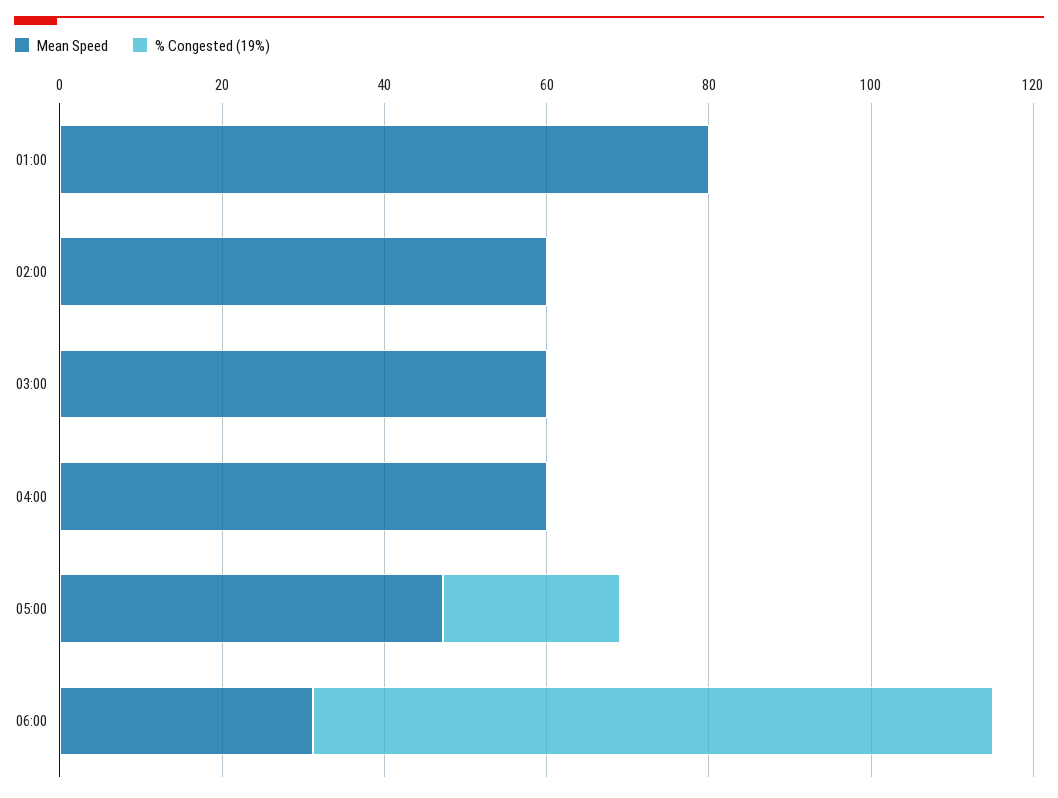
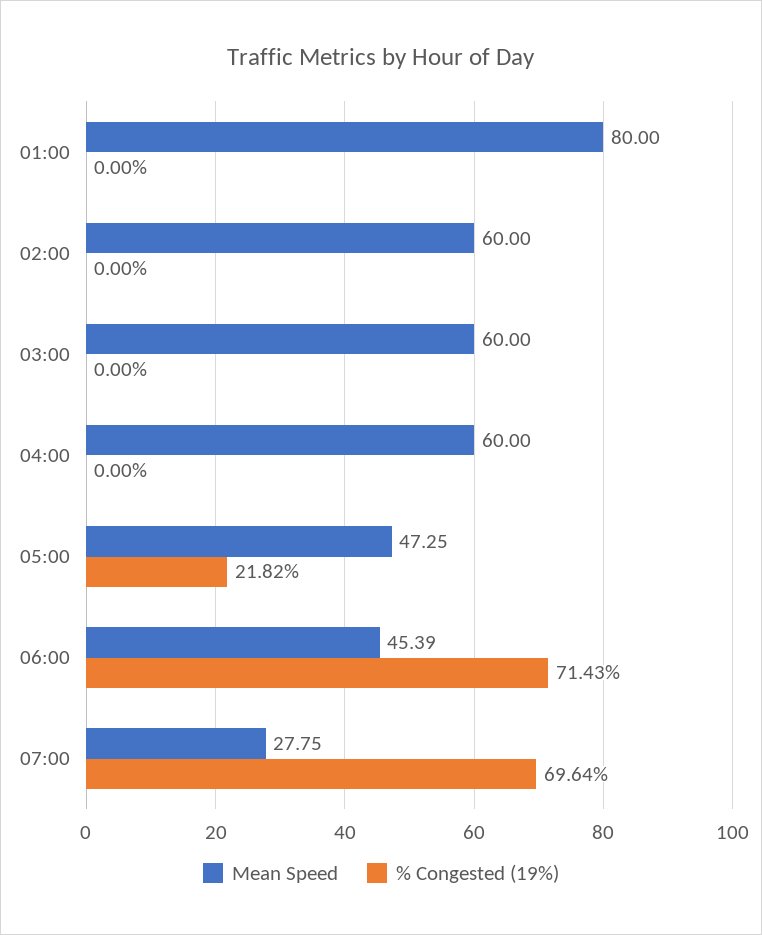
Mean Speed, 06:00: 30 -> 45.39
% Congested (19%), 06:00: 85 -> 71.43
Mean Speed, 07:00: none -> 27.75
% Congested (19%), 07:00: none -> 69.64

